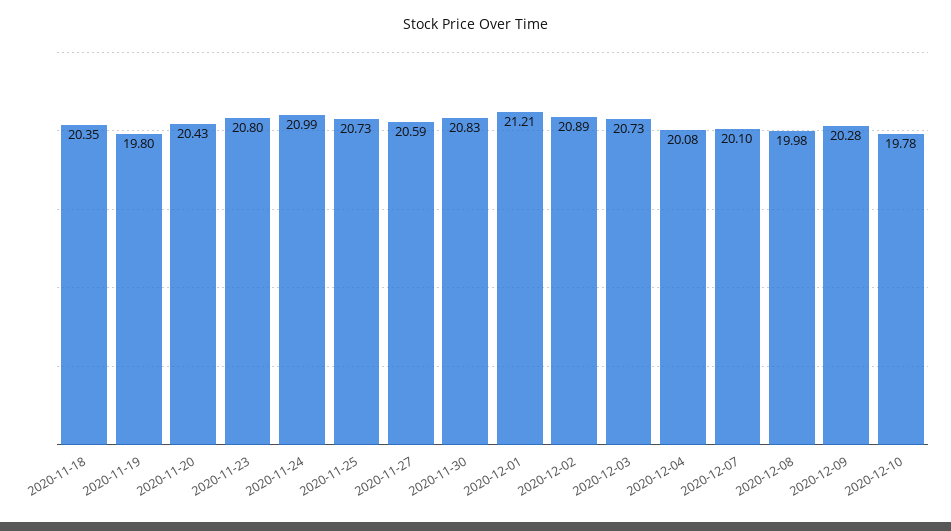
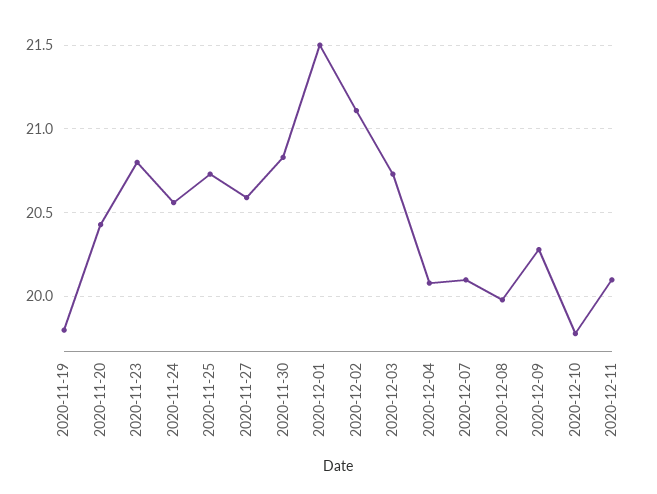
2020-11-18: 20.35 -> none
2020-11-24: 20.99 -> 20.55
2020-12-01: 21.21 -> 21.5
2020-12-02: 20.89 -> 21.1
2020-12-11: none -> 20.1

